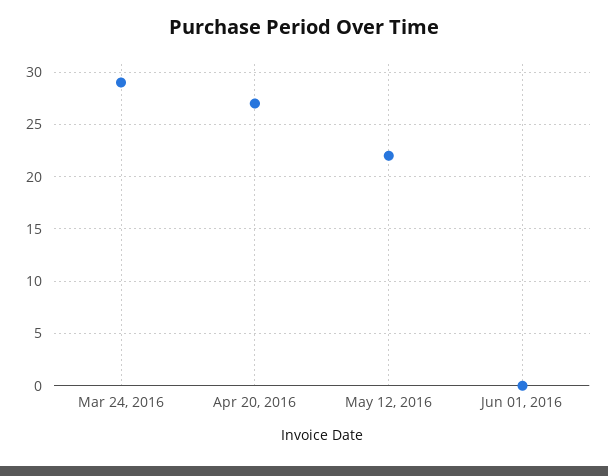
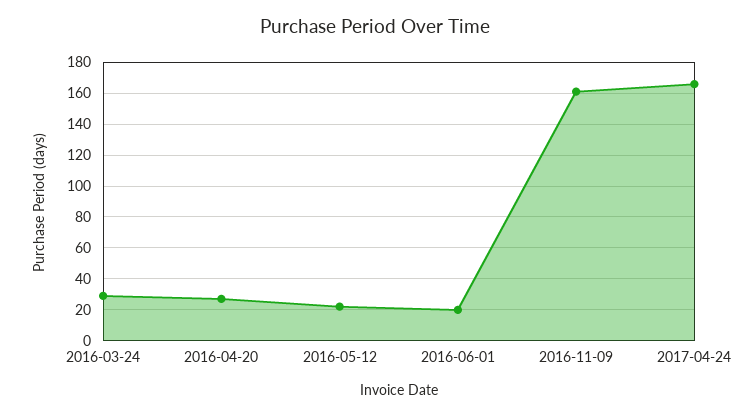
Jun 01, 2016: 0 -> 20
2016-11-09: none -> 160
2017-04-24: none -> 165

